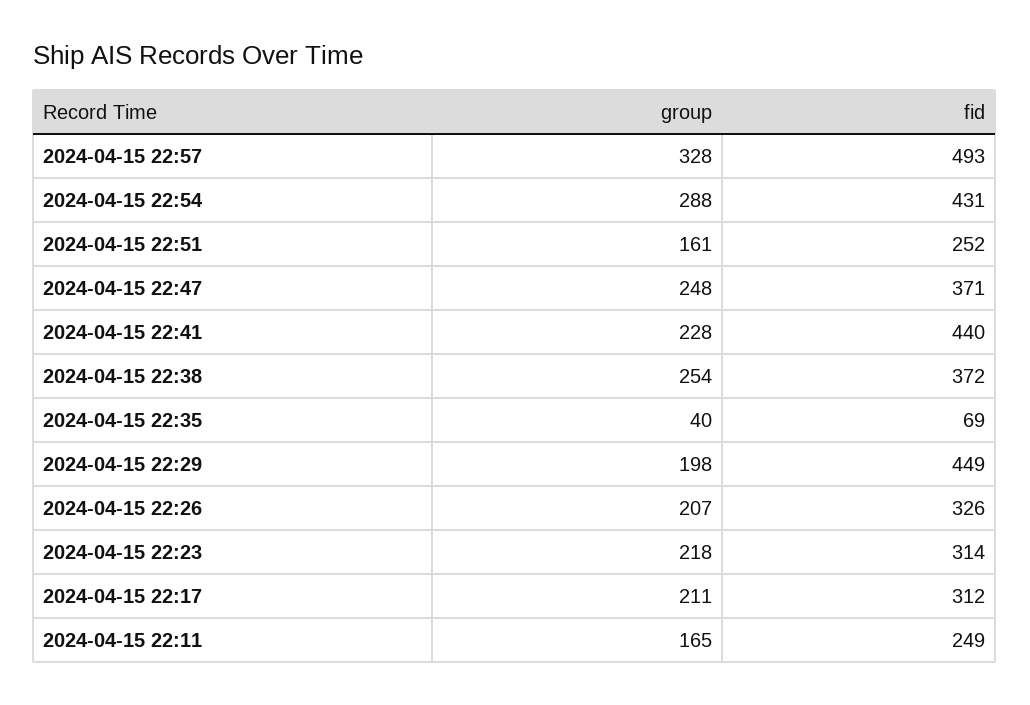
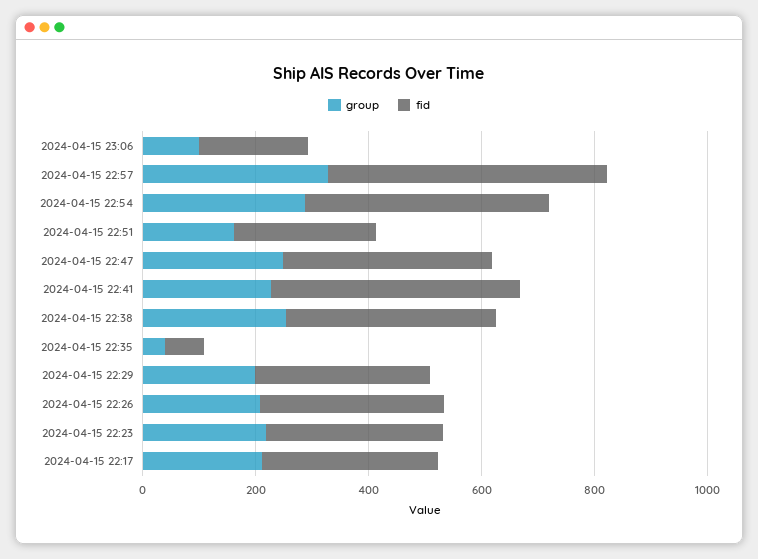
fid, 2024-04-15 22:29: 449 -> 300
group, 2024-04-15 22:11: 165 -> none
fid, 2024-04-15 22:11: 249 -> none
group, 2024-04-15 23:06: none -> 100
fid, 2024-04-15 23:06: none -> 200

